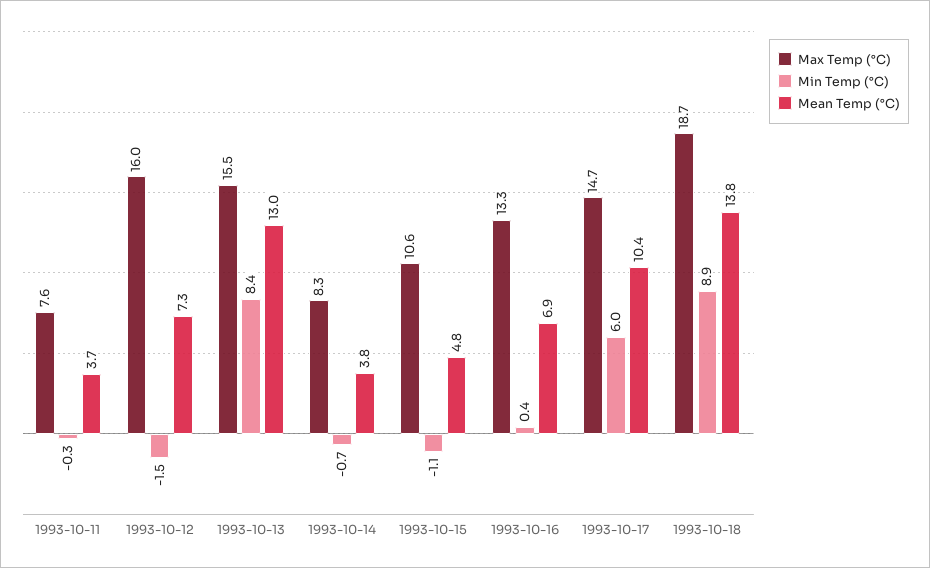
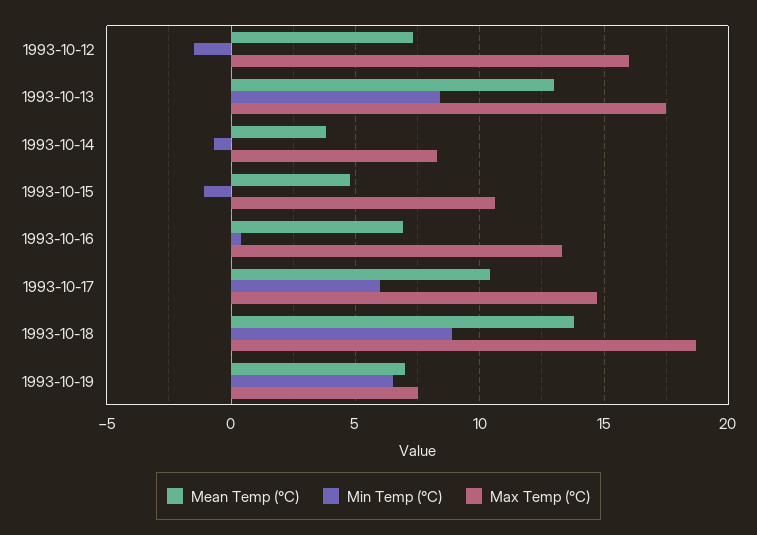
Max Temp (°C), 1993-10-11: 7.6 -> none
Min Temp (°C), 1993-10-11: -0.3 -> none
Mean Temp (°C), 1993-10-11: 3.7 -> none
Max Temp (°C), 1993-10-13: 15.5 -> 17.5
Mean Temp (°C), 1993-10-19: none -> 7
Min Temp (°C), 1993-10-19: none -> 6.5
Max Temp (°C), 1993-10-19: none -> 7.5

